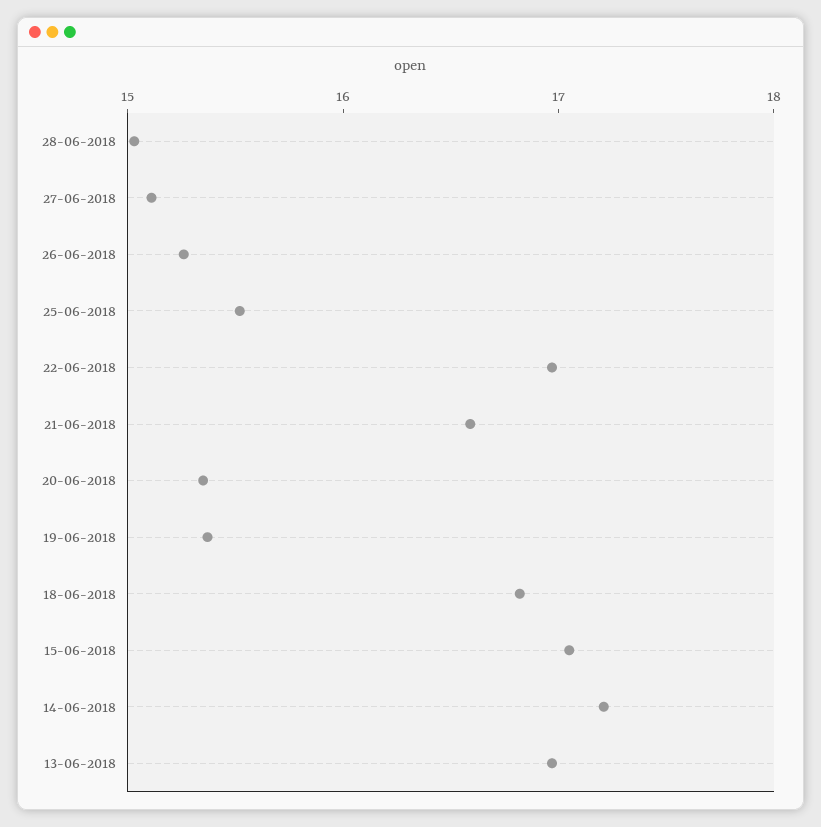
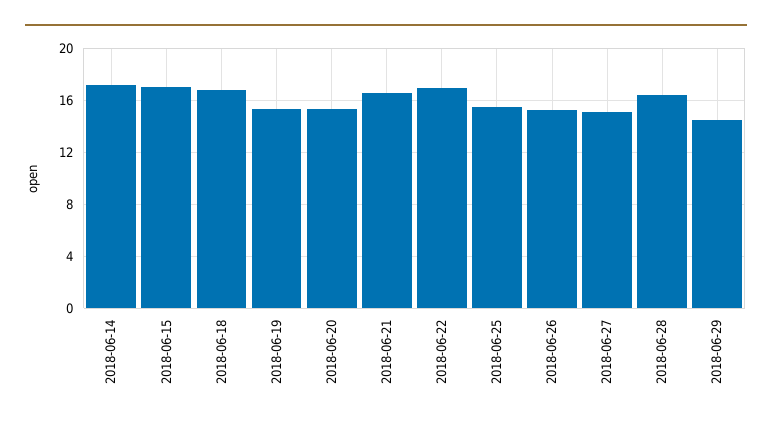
28-06-2018: 15 -> 16.5
13-06-2018: 17 -> none
2018-06-29: none -> 14.5

